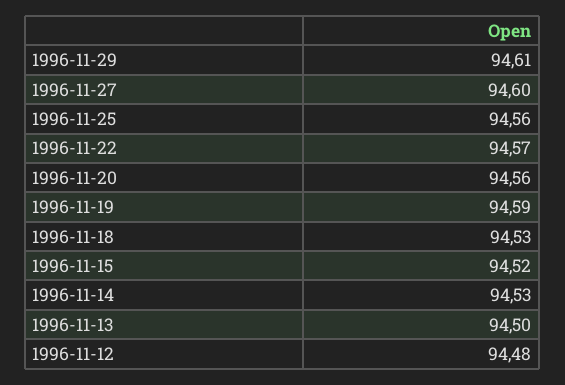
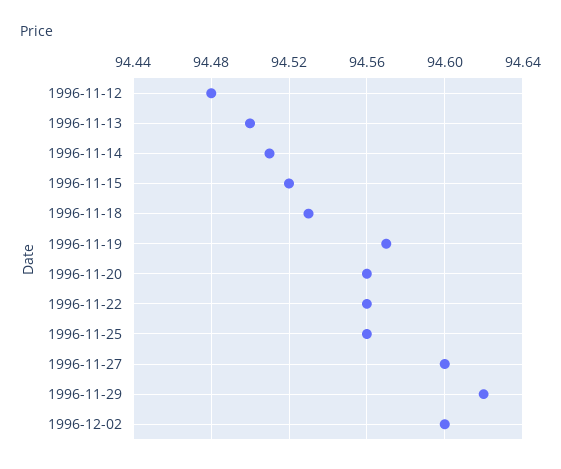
1996-11-29: 94.61 -> 94.62
1996-11-22: 94.57 -> 94.56
1996-11-19: 94.59 -> 94.57
1996-11-14: 94.53 -> 94.51
1996-12-02: none -> 94.6

